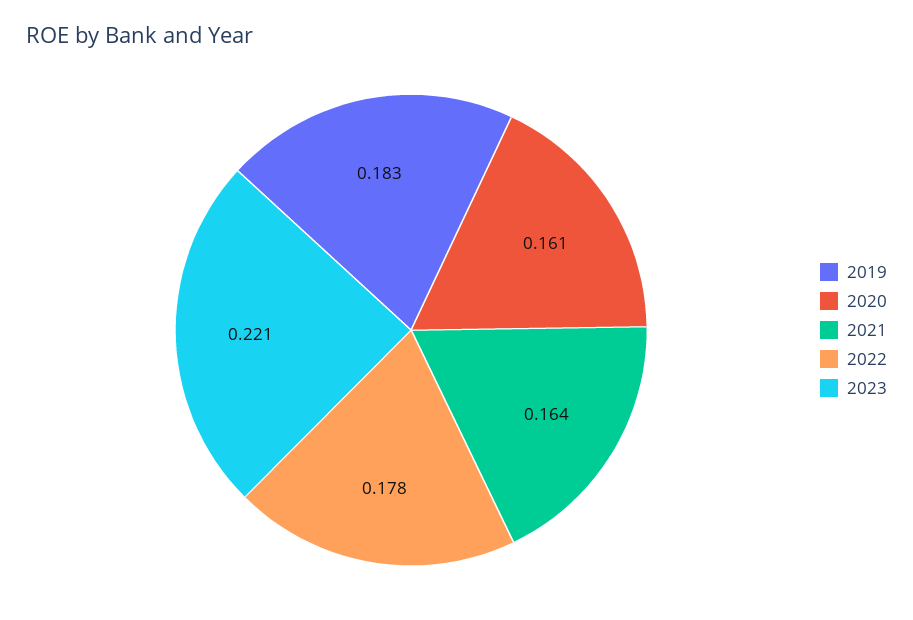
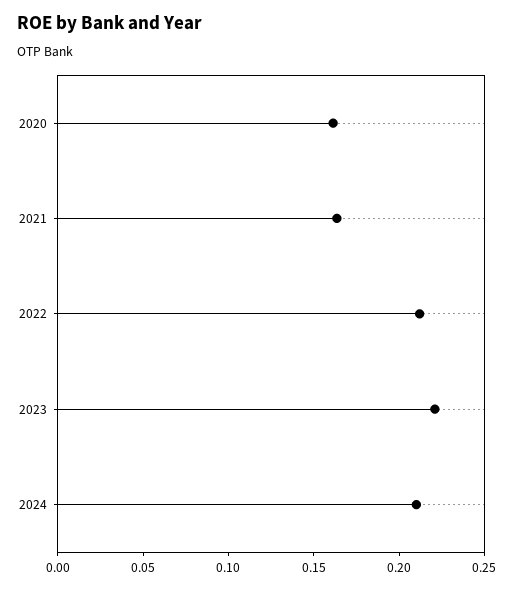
2019: 0.183 -> none
2022: 0.178 -> 0.21
2024: none -> 0.21

